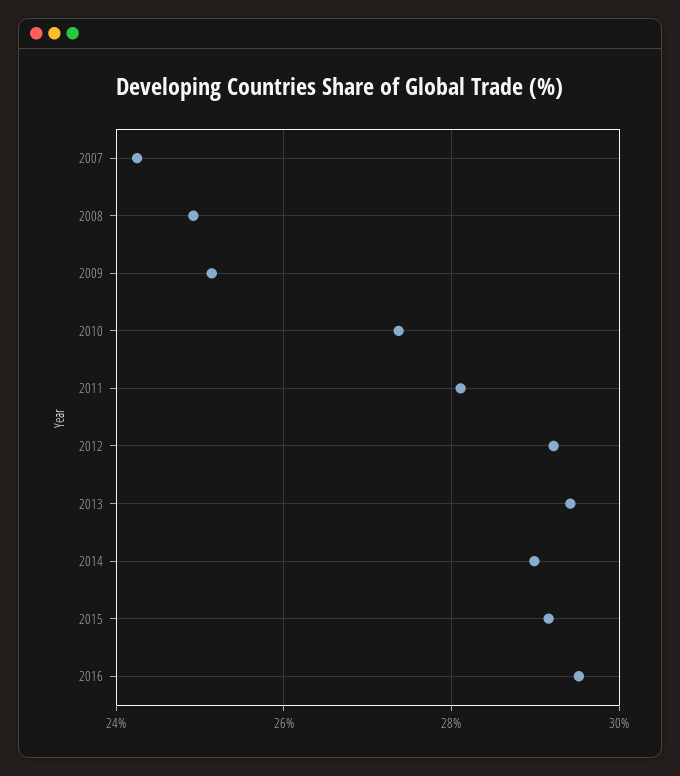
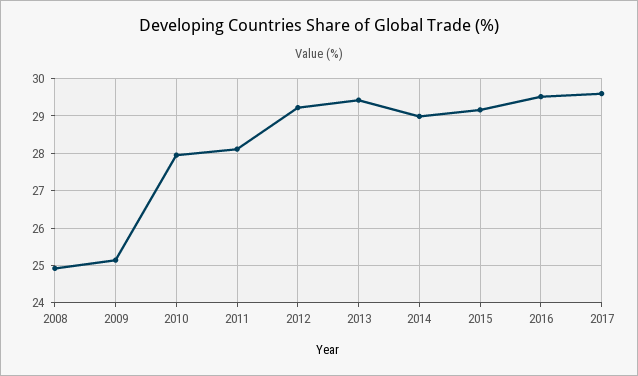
2007: 24.2 -> none
2010: 27.4 -> 28
2017: none -> 29.6

